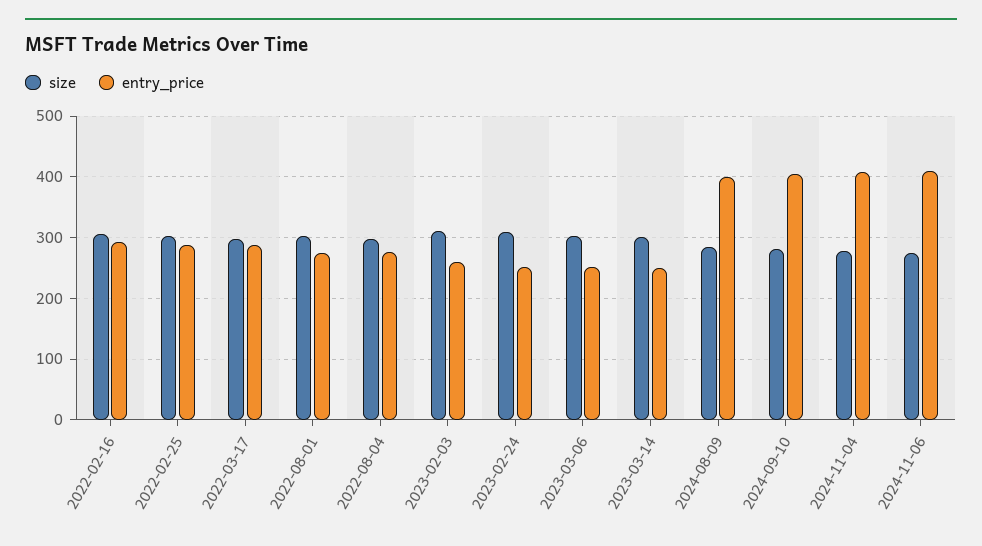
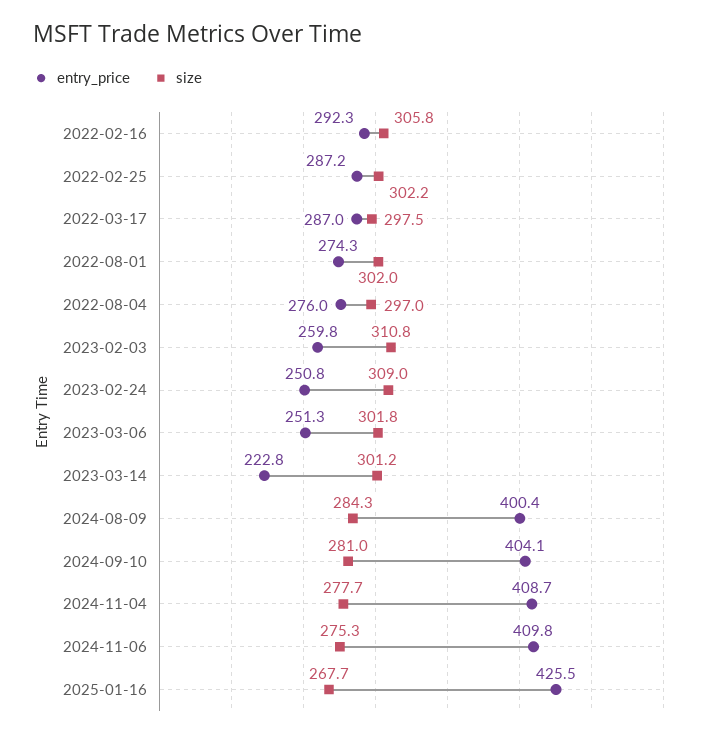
entry_price, 2023-03-14: 250 -> 222.8
entry_price, 2025-01-16: none -> 425.5
size, 2025-01-16: none -> 267.7

